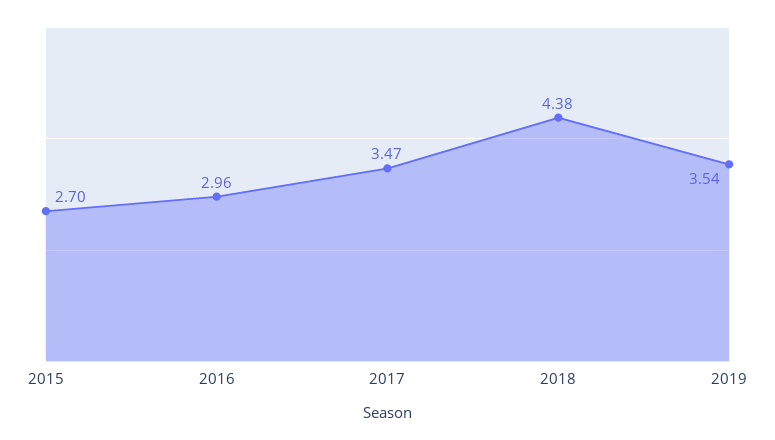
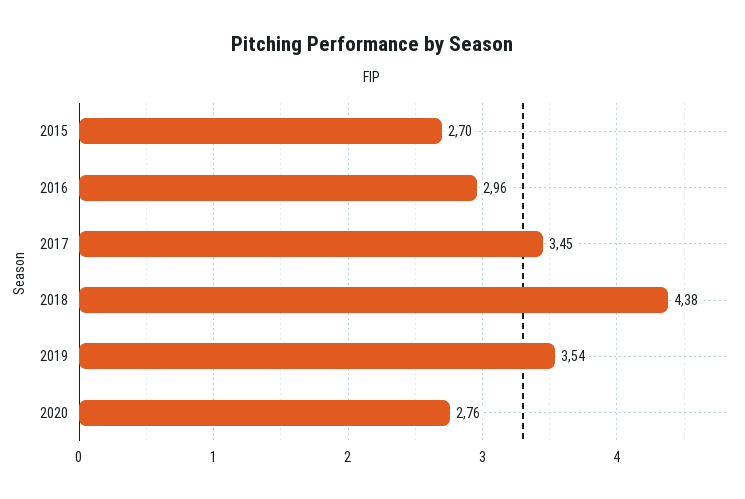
2017: 3.47 -> 3.45
2020: none -> 2.76

